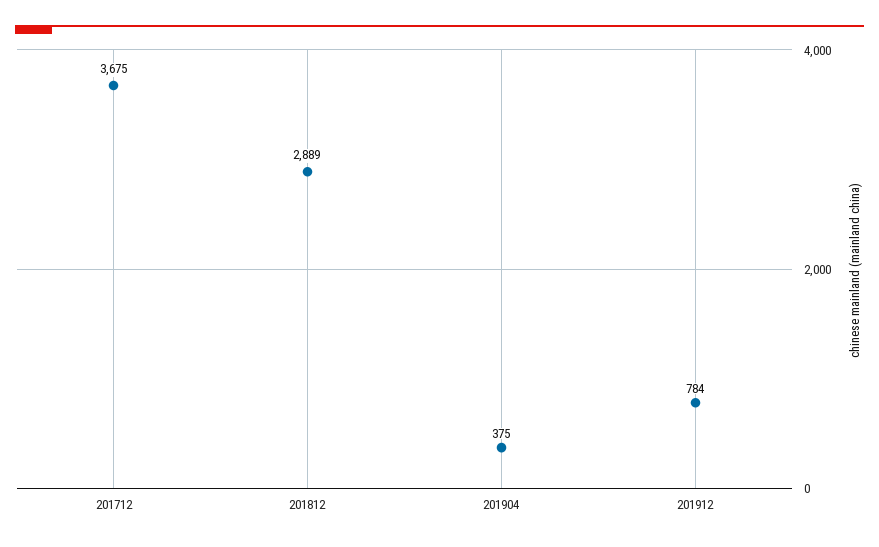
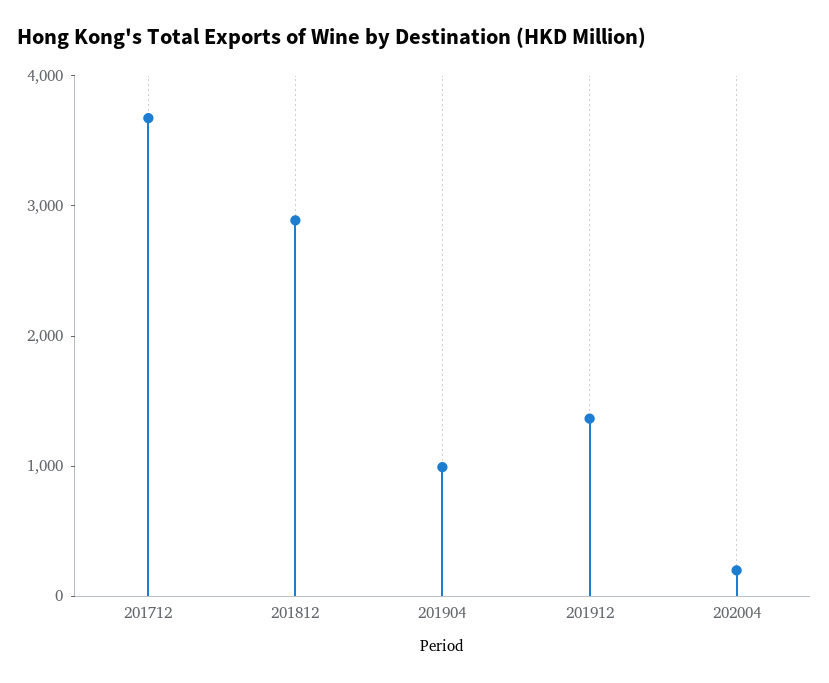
201904: 375 -> 1000
201912: 784 -> 1400
202004: none -> 200

